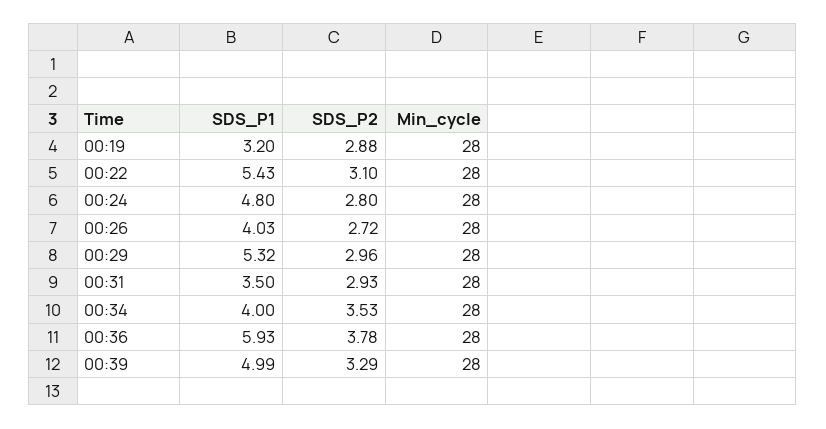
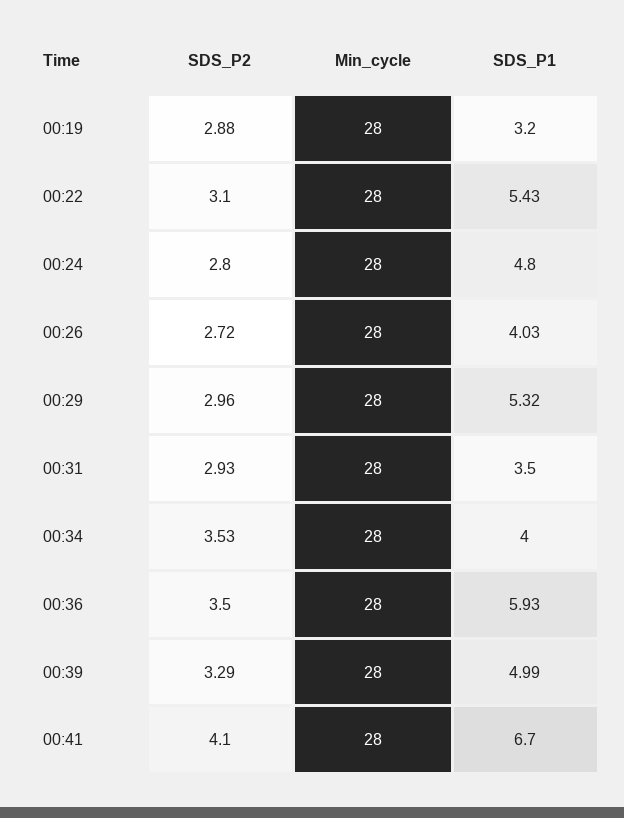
SDS_P2, 00:36: 3.78 -> 3.5
SDS_P2, 00:41: none -> 4.1
Min_cycle, 00:41: none -> 28
SDS_P1, 00:41: none -> 6.7

